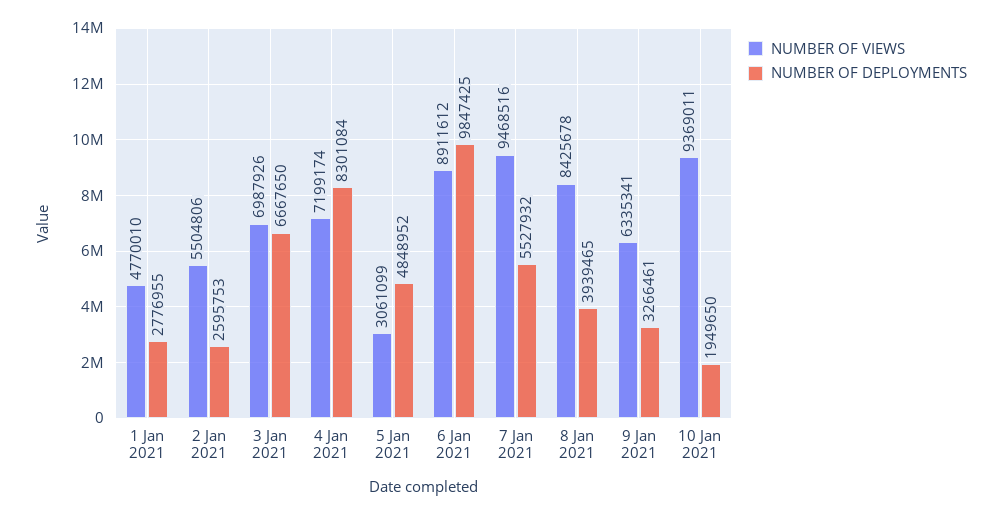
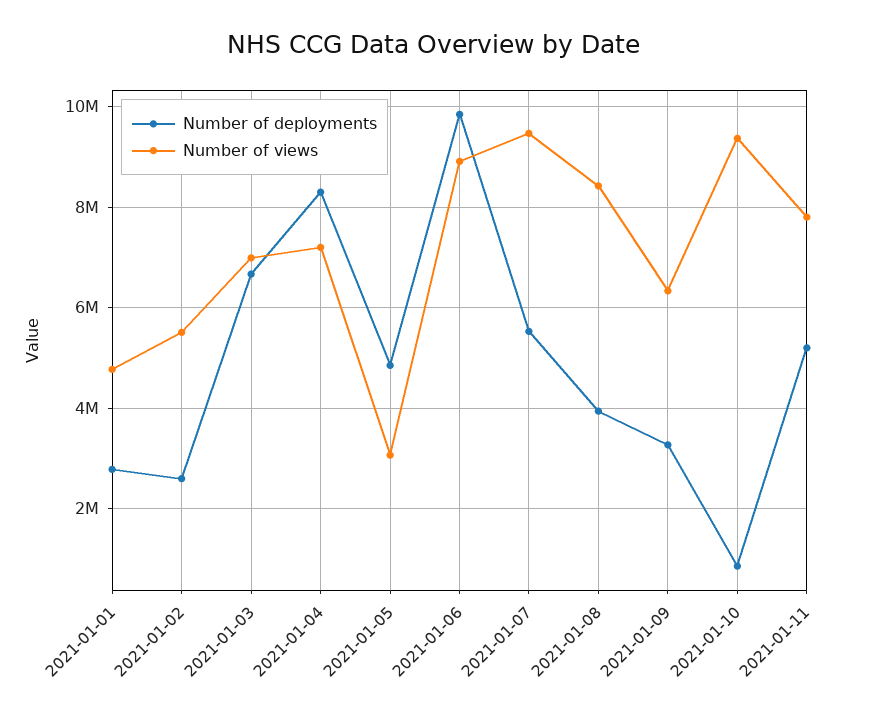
NUMBER OF DEPLOYMENTS, 10 Jan 2021: 1949650 -> 800000
NUMBER OF DEPLOYMENTS, 2021-01-11: none -> 5200000
NUMBER OF VIEWS, 2021-01-11: none -> 7800000

